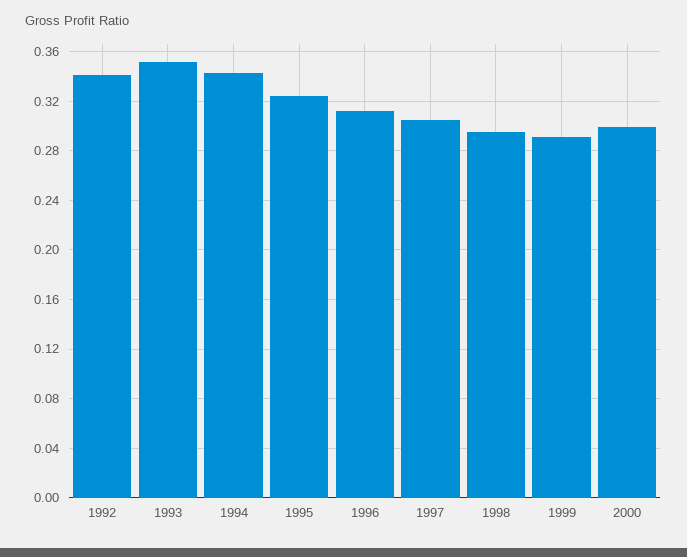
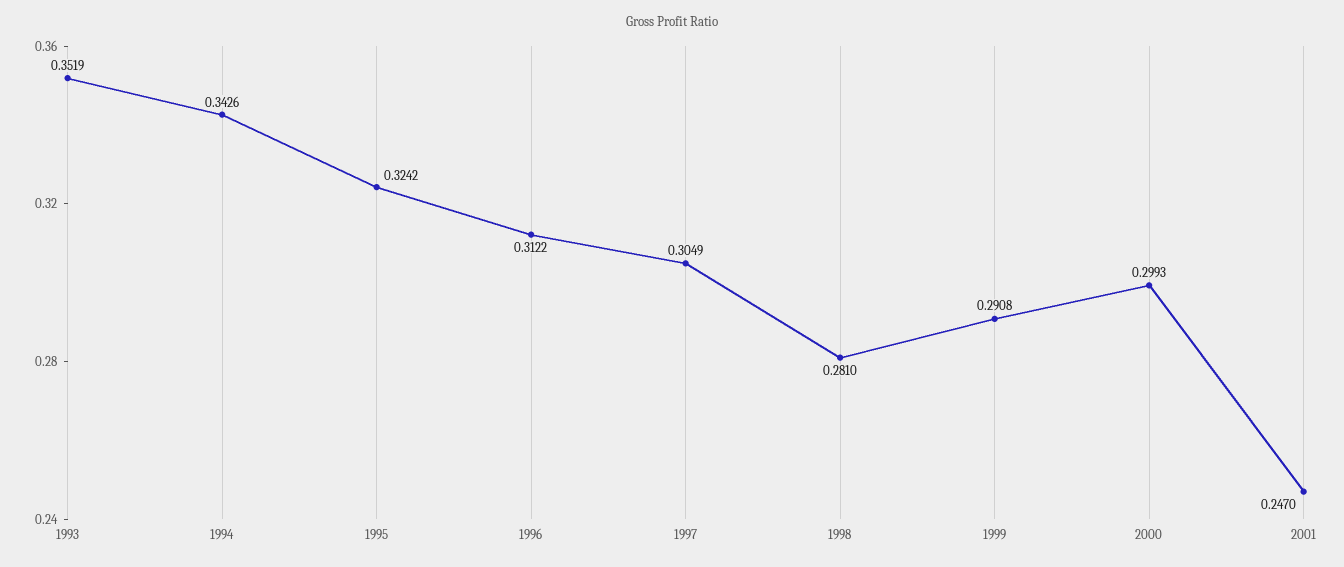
1992: 0.34 -> none
1998: 0.295 -> 0.281
2001: none -> 0.247

